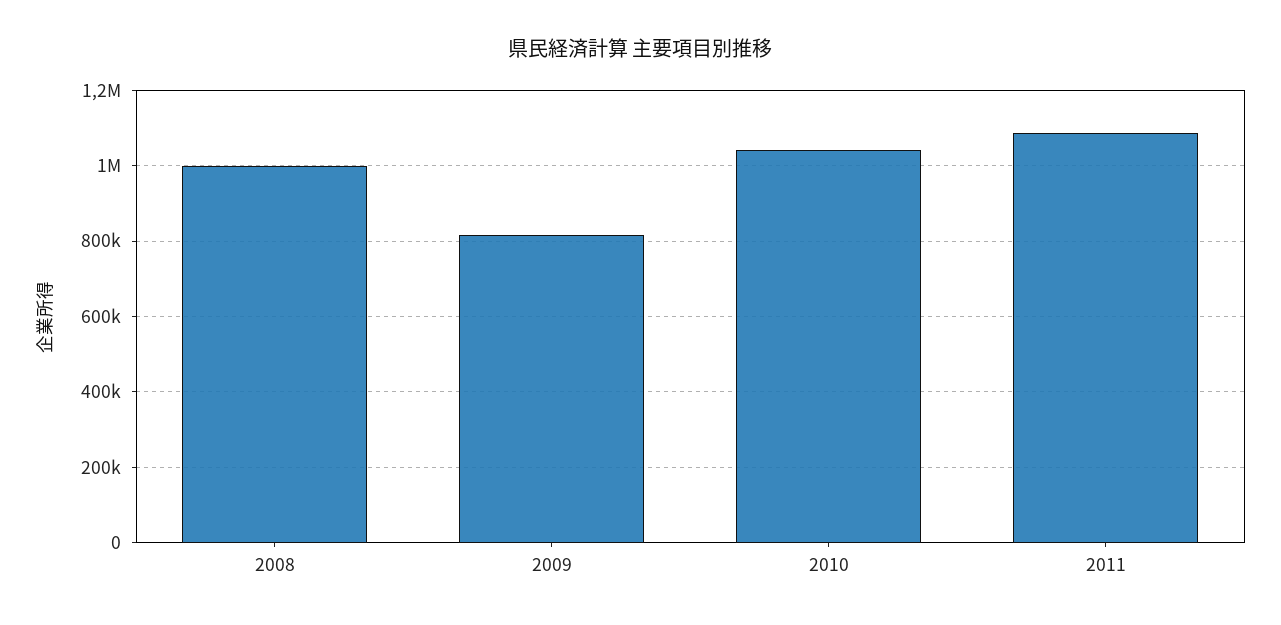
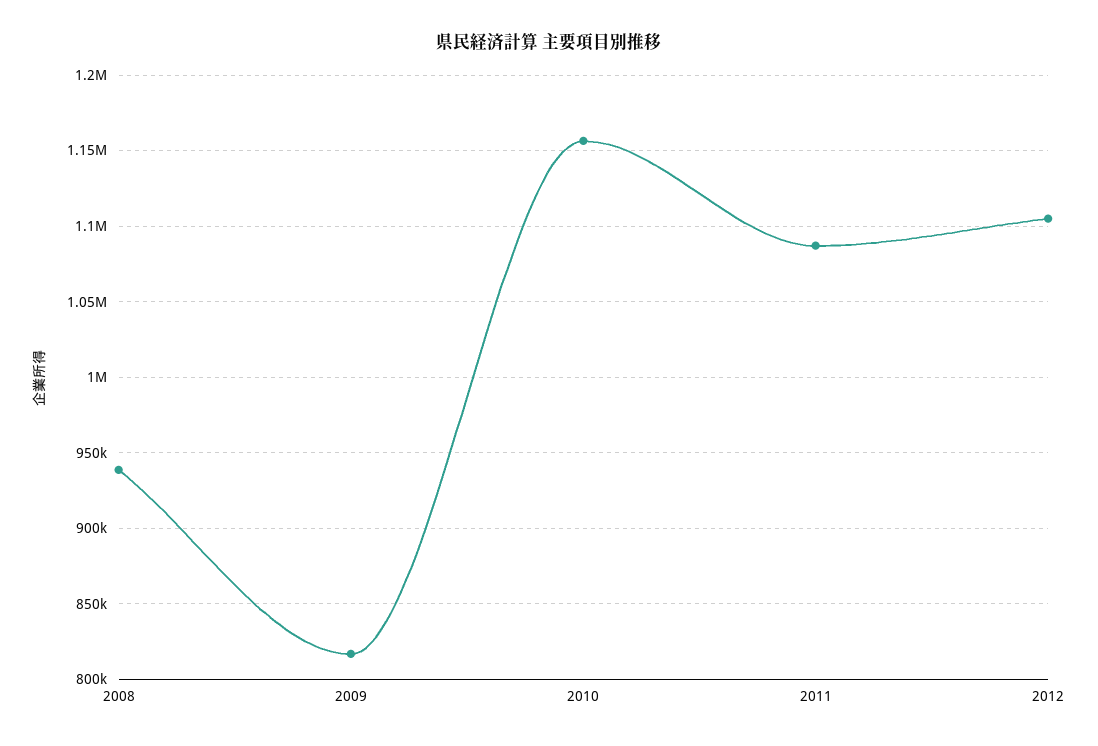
2008: 1000000 -> 940000
2010: 1040000 -> 1155000
2012: none -> 1105000

